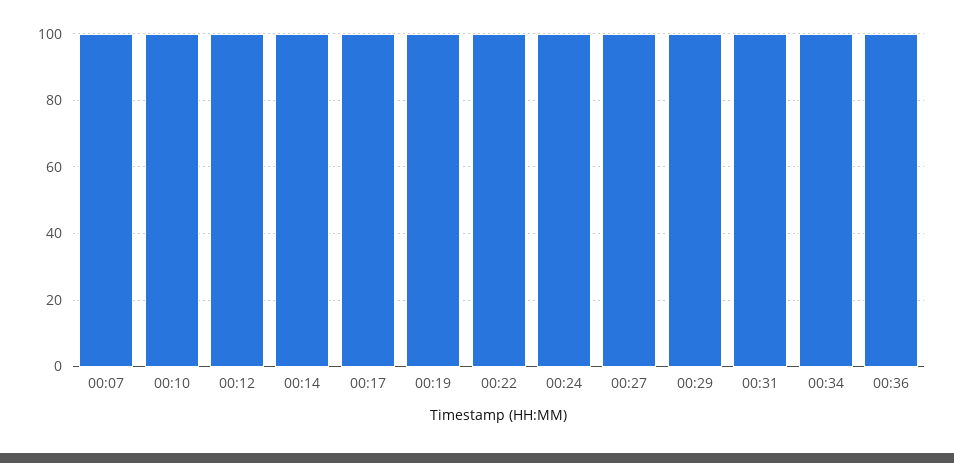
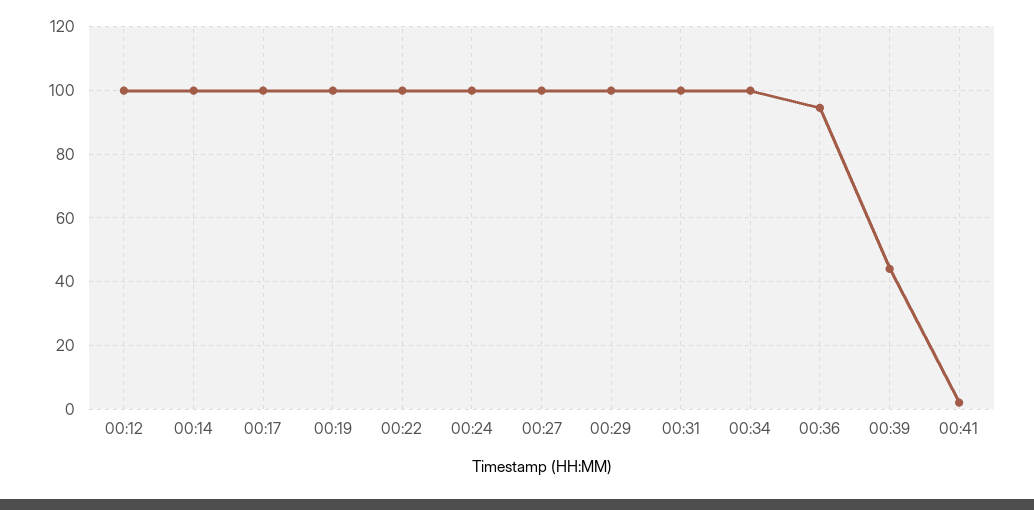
00:07: 100 -> none
00:10: 100 -> none
00:36: 100 -> 94
00:39: none -> 44
00:41: none -> 2

